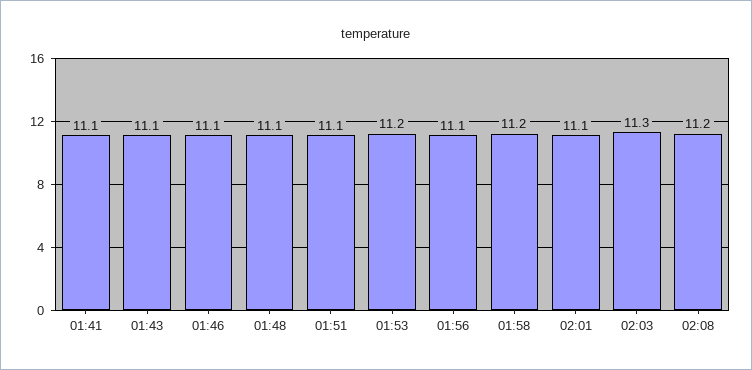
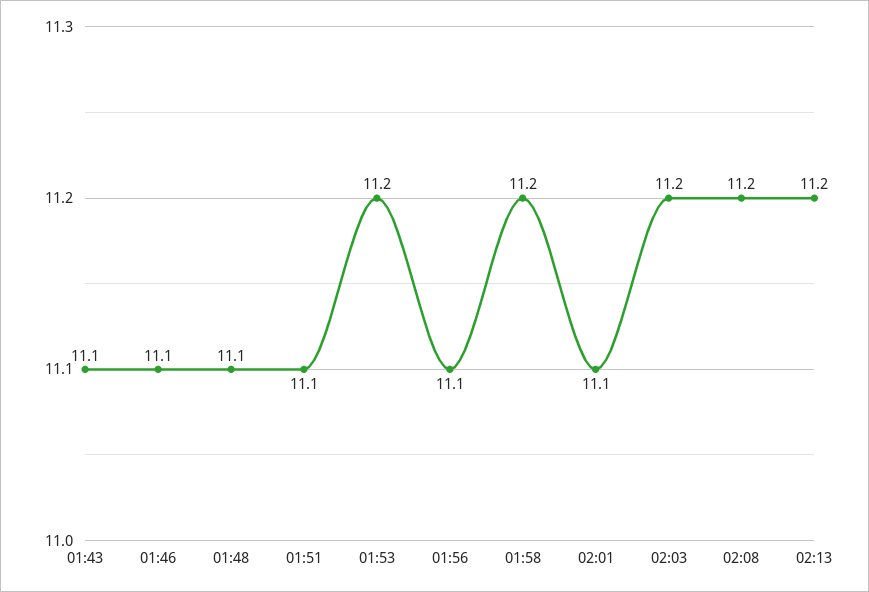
01:41: 11.1 -> none
02:03: 11.3 -> 11.2
02:13: none -> 11.2

